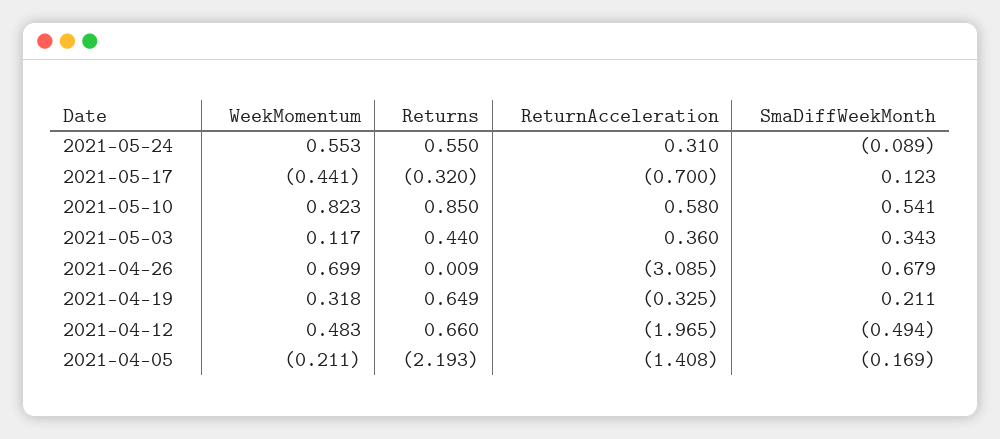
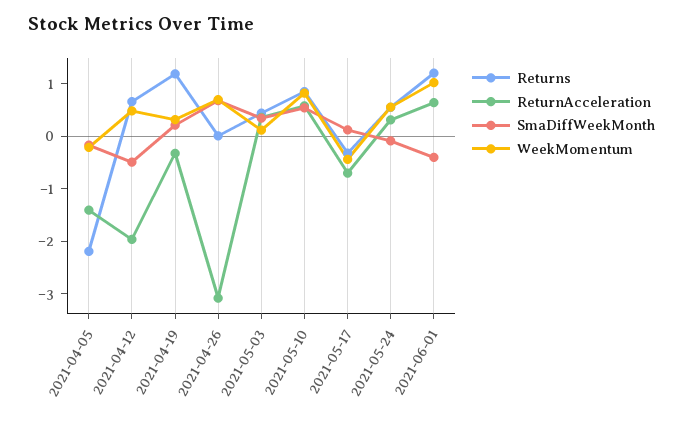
Returns, 2021-04-19: 0.649 -> 1.2
Returns, 2021-06-01: none -> 1.2
ReturnAcceleration, 2021-06-01: none -> 0.6
SmaDiffWeekMonth, 2021-06-01: none -> -0.4
WeekMomentum, 2021-06-01: none -> 1

